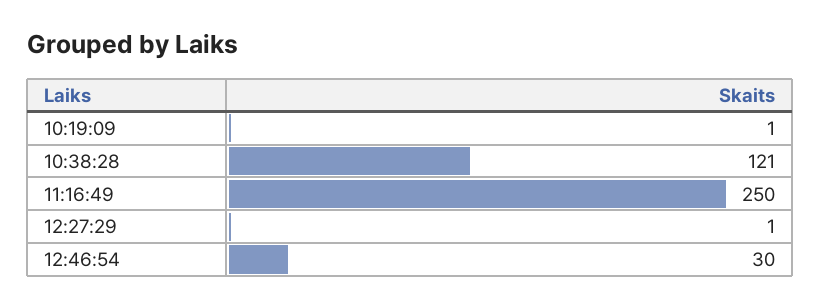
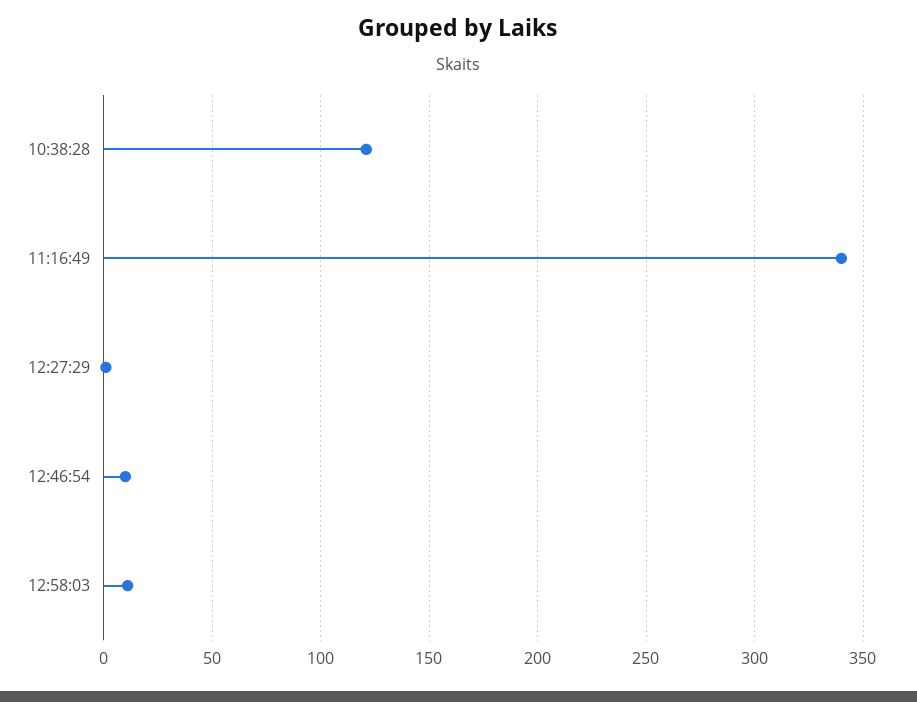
10:19:09: 1 -> none
11:16:49: 250 -> 340
12:46:54: 30 -> 10
12:58:03: none -> 10

